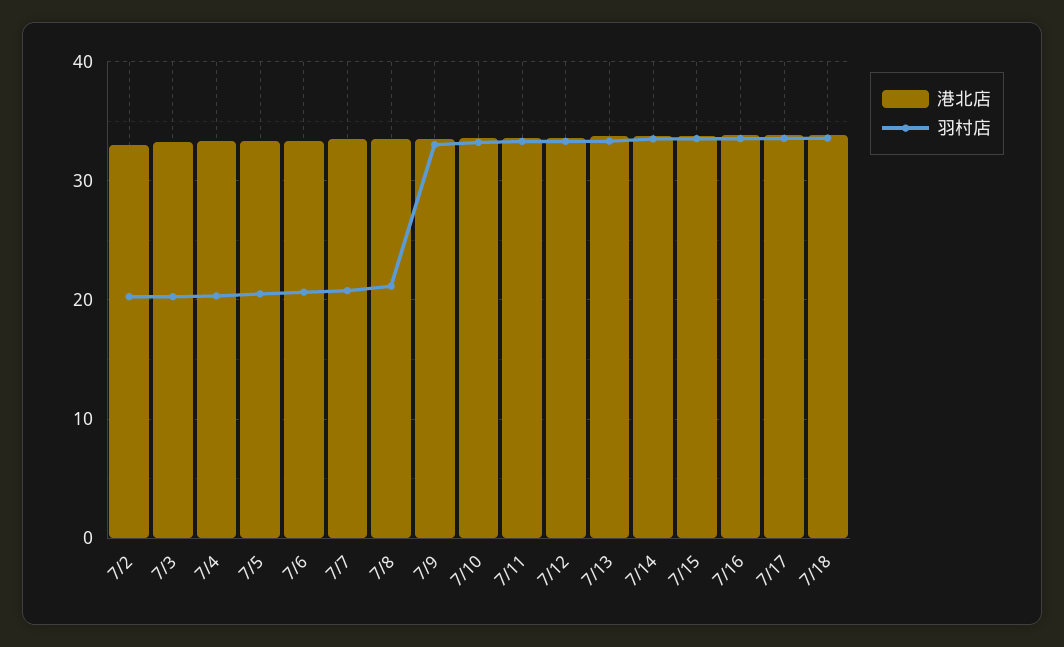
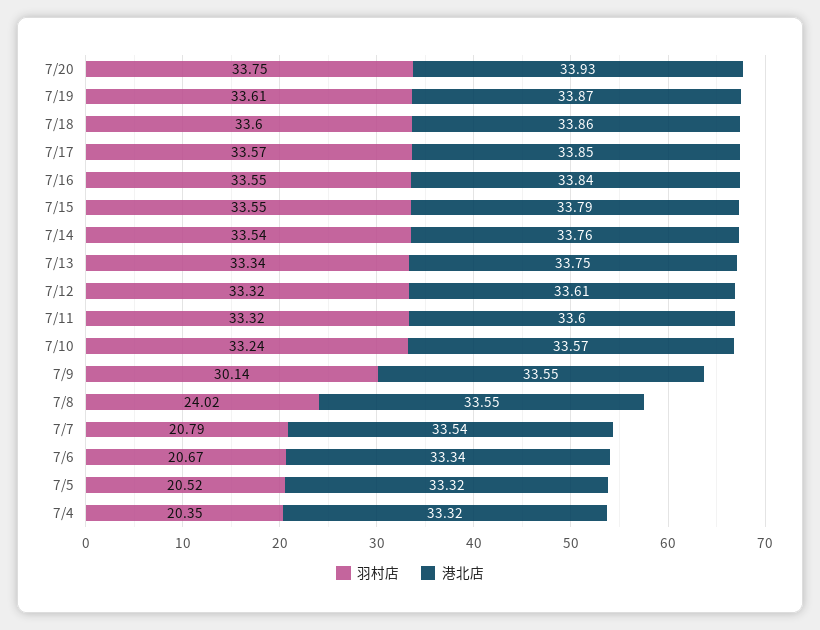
港北店, 7/2: 33 -> none
羽村店, 7/2: 20 -> none
港北店, 7/3: 33 -> none
羽村店, 7/3: 20 -> none
羽村店, 7/8: 21 -> 24.02
羽村店, 7/9: 33 -> 30.14
羽村店, 7/20: none -> 33.75
港北店, 7/20: none -> 33.93
羽村店, 7/19: none -> 33.61
港北店, 7/19: none -> 33.87

